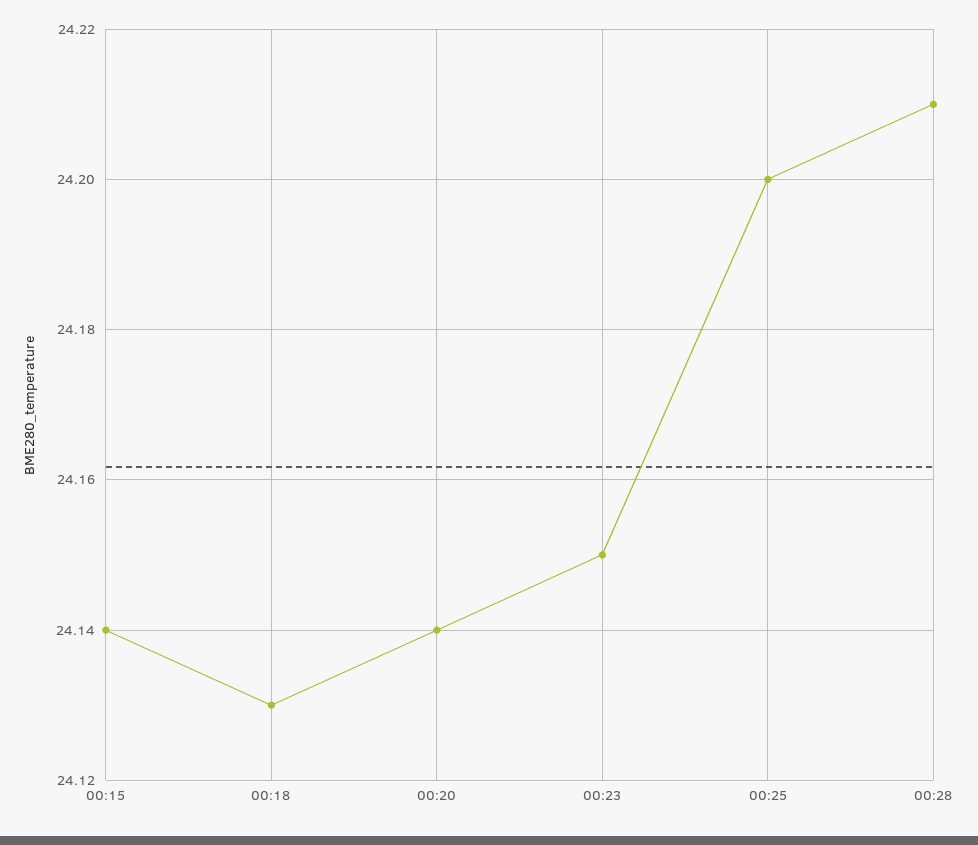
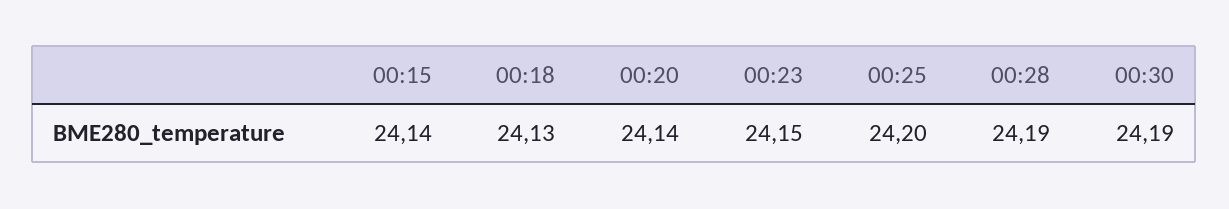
00:28: 24.21 -> 24.19
00:30: none -> 24.19

